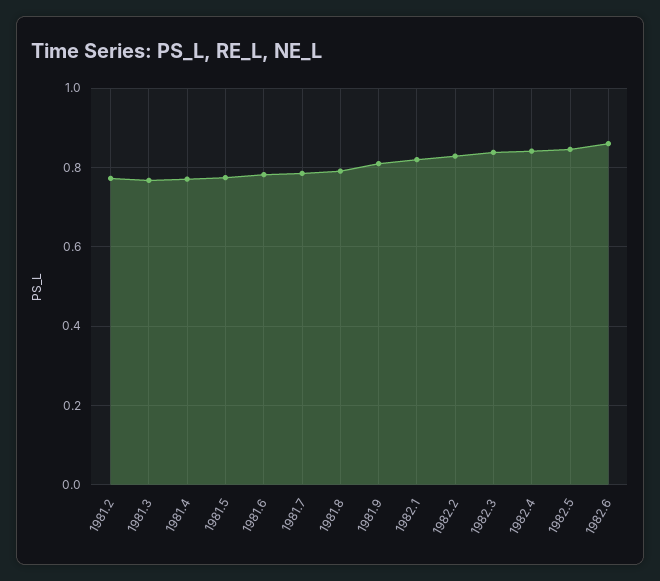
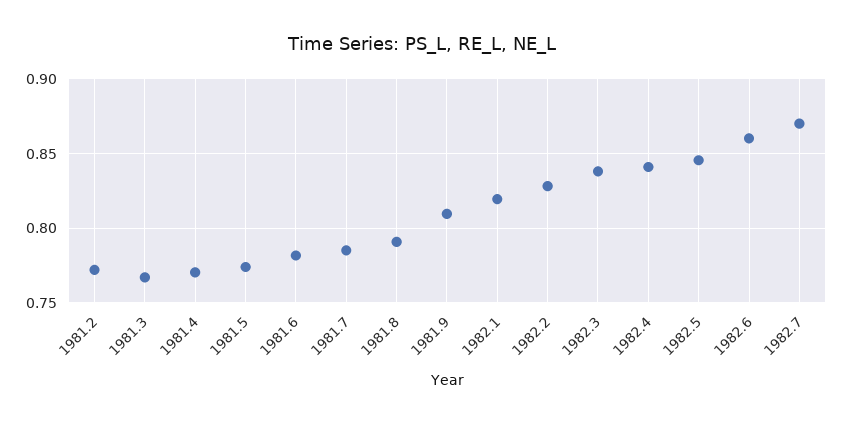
1982.7: none -> 0.87

